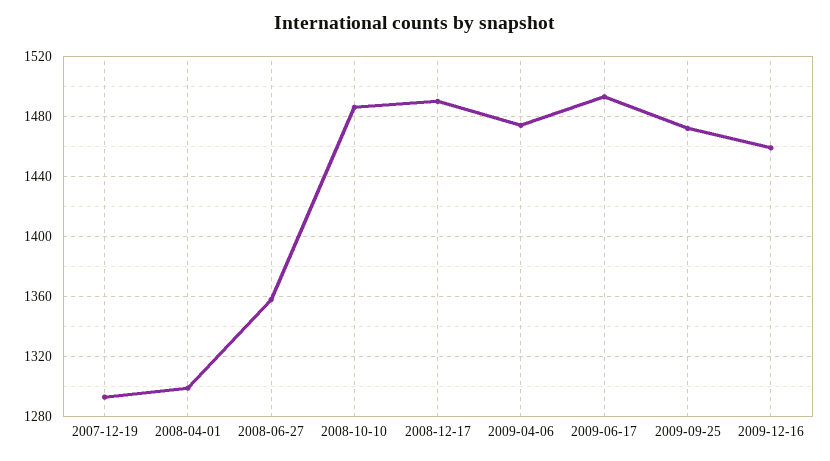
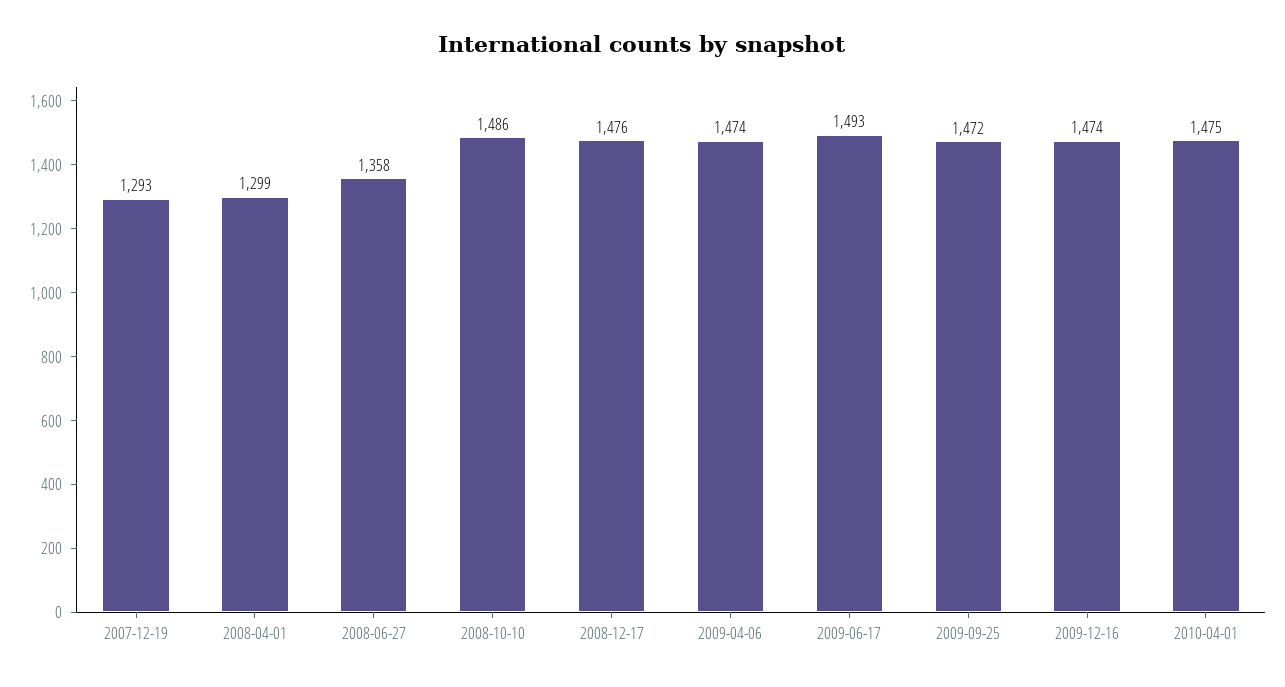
2008-12-17: 1490 -> 1476
2009-12-16: 1460 -> 1474
2010-04-01: none -> 1475

